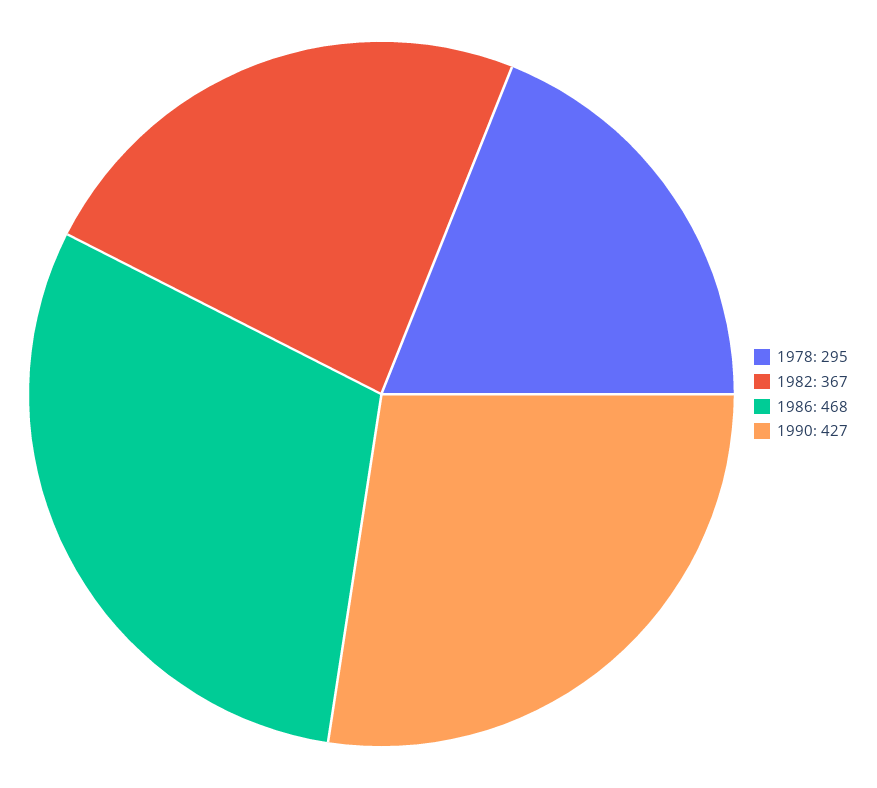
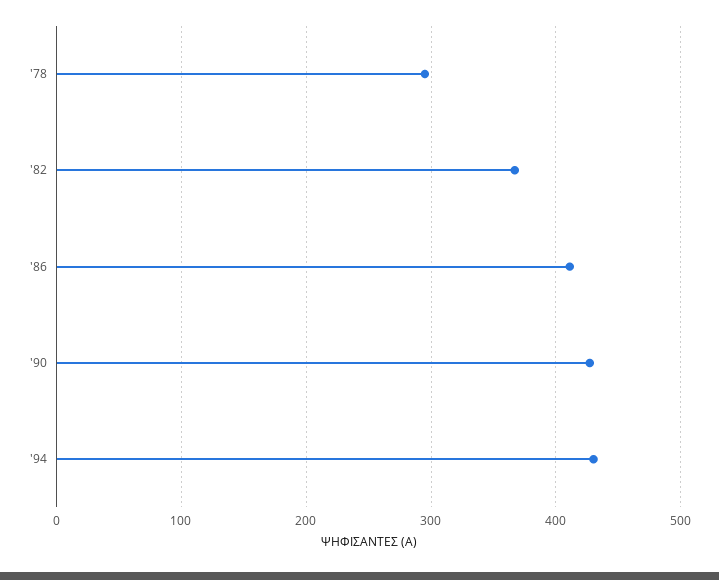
1986: 468 -> 410
'94: none -> 430

